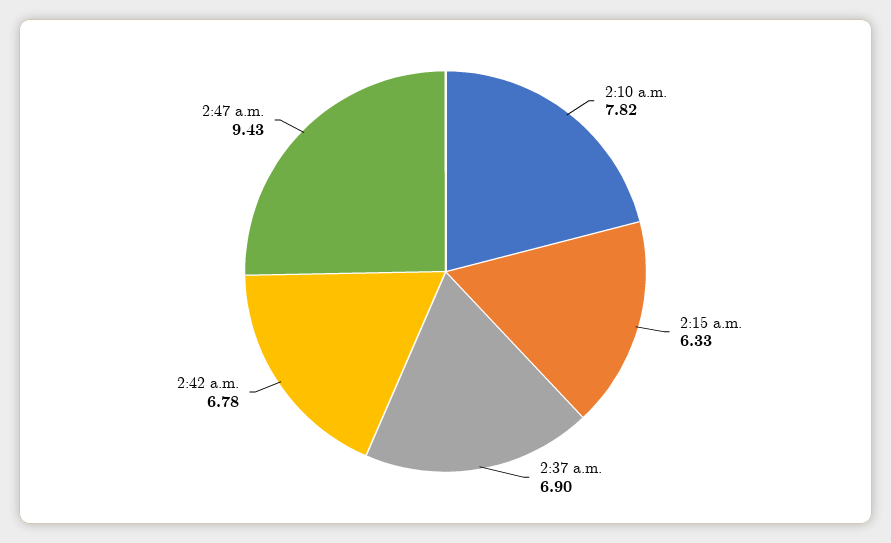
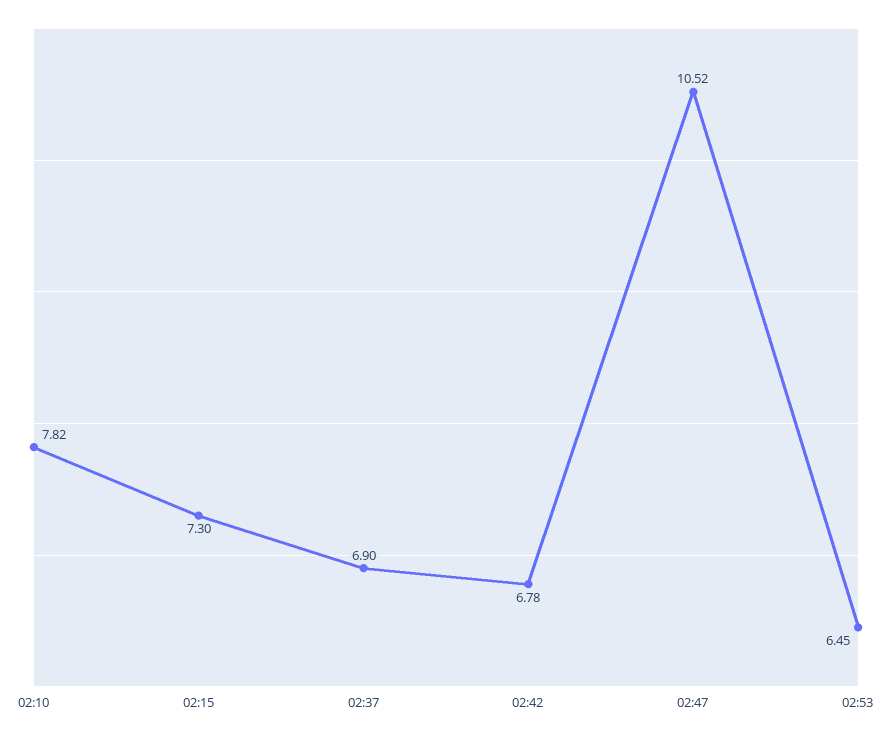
2:15 a.m.: 6.33 -> 7.3
2:47 a.m.: 9.43 -> 10.52
02:53: none -> 6.45

